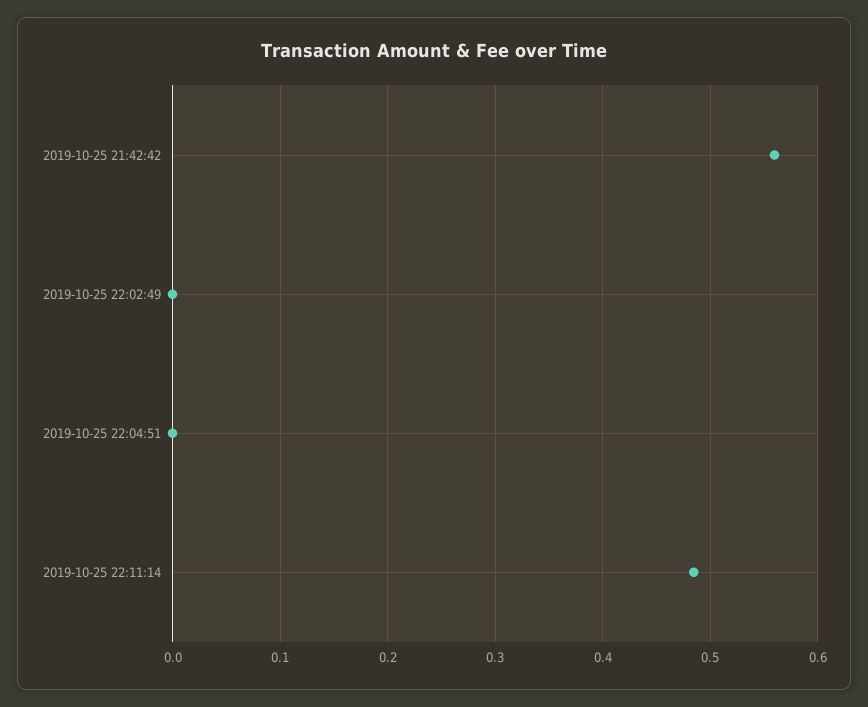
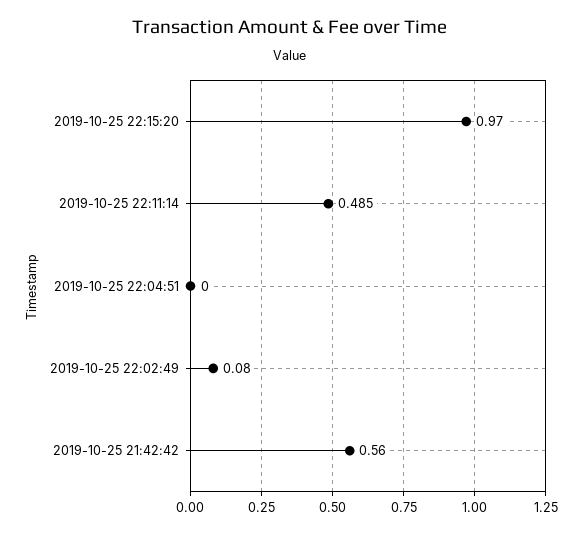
2019-10-25 22:02:49: 0 -> 0.08
2019-10-25 22:15:20: none -> 0.97

